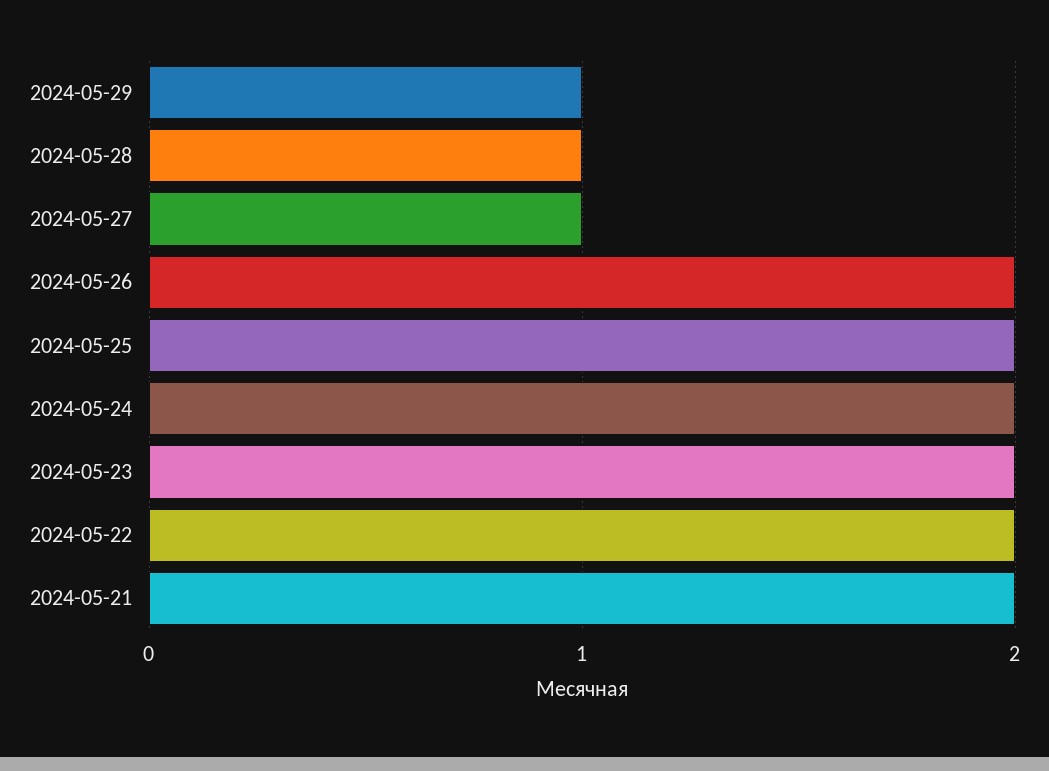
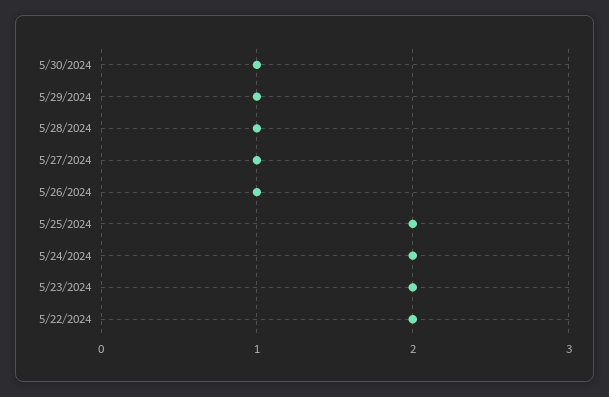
2024-05-26: 2 -> 1
2024-05-21: 2 -> none
5/30/2024: none -> 1

